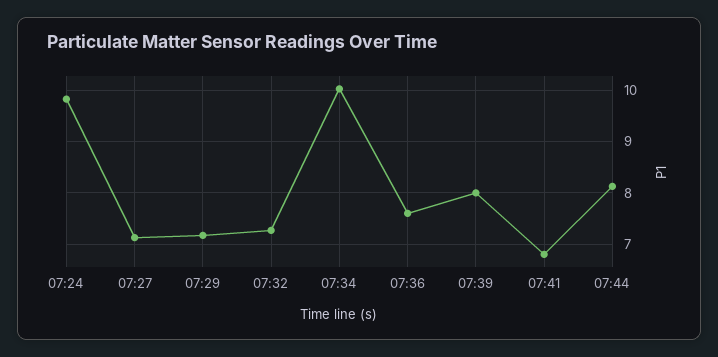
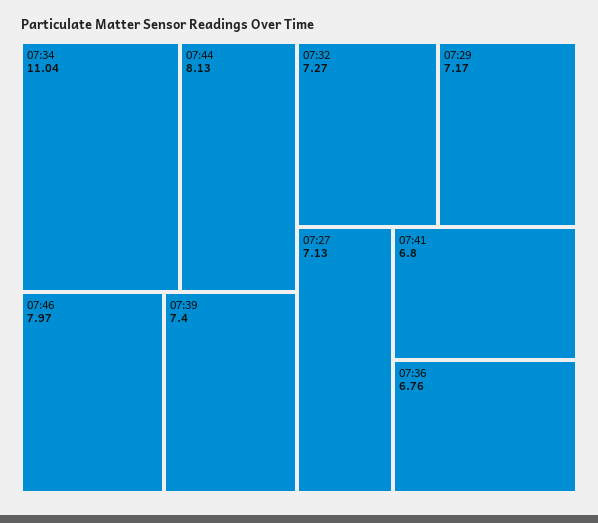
07:24: 9.8 -> none
07:34: 10 -> 11.04
07:36: 7.6 -> 6.76
07:39: 8 -> 7.4
07:46: none -> 7.97

